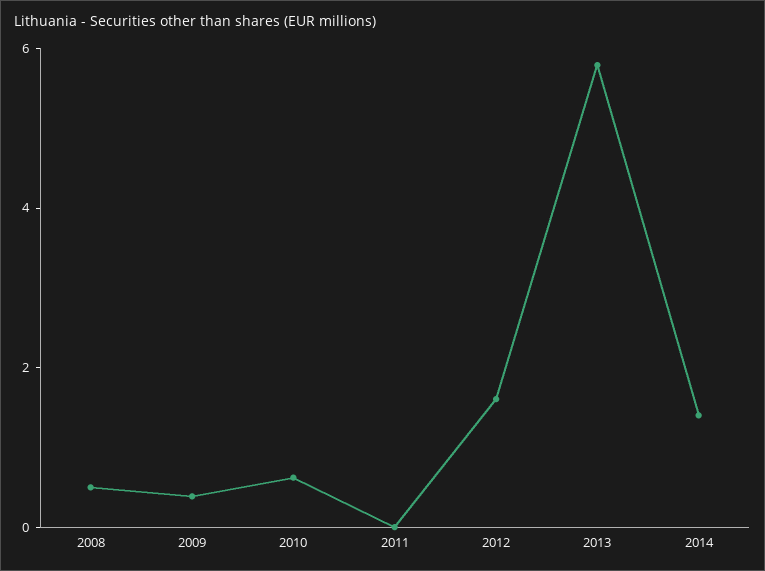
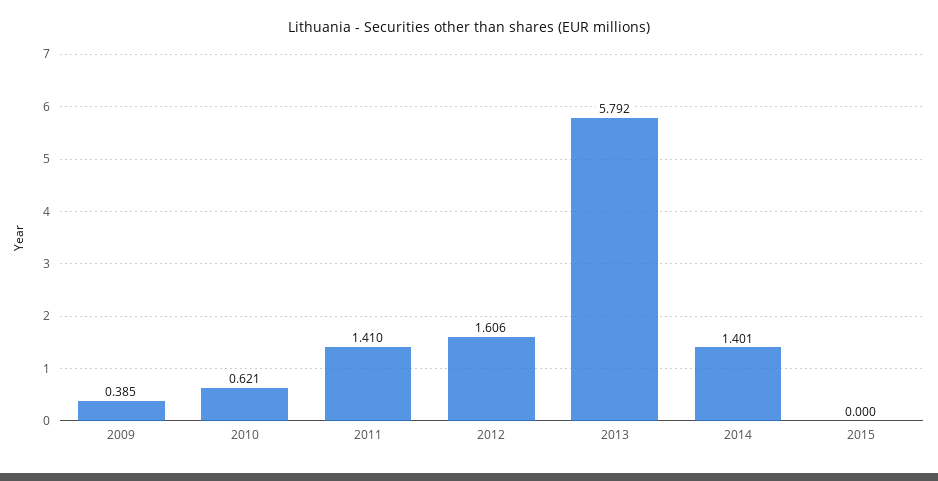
2008: 0.5 -> none
2011: 0 -> 1.41
2015: none -> 0

